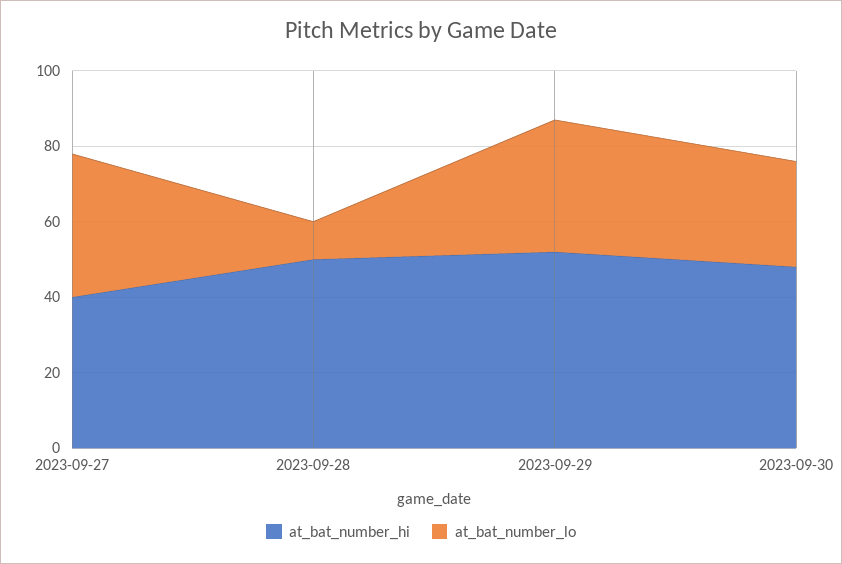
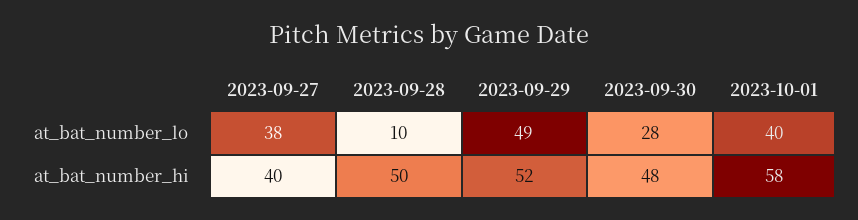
at_bat_number_lo, 2023-09-29: 35 -> 49
at_bat_number_lo, 2023-10-01: none -> 40
at_bat_number_hi, 2023-10-01: none -> 58

